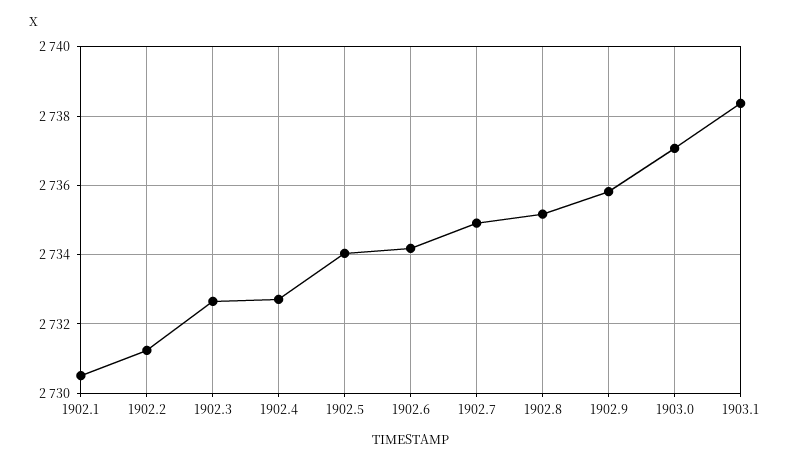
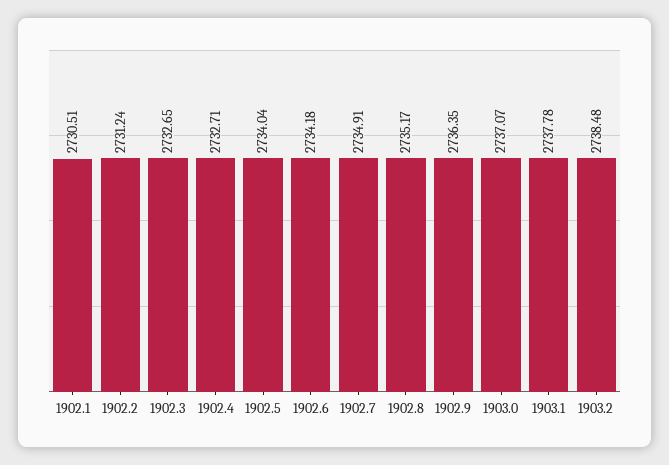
1902.9: 2735.8 -> 2736.35
1903.1: 2738.4 -> 2737.78
1903.2: none -> 2738.48

